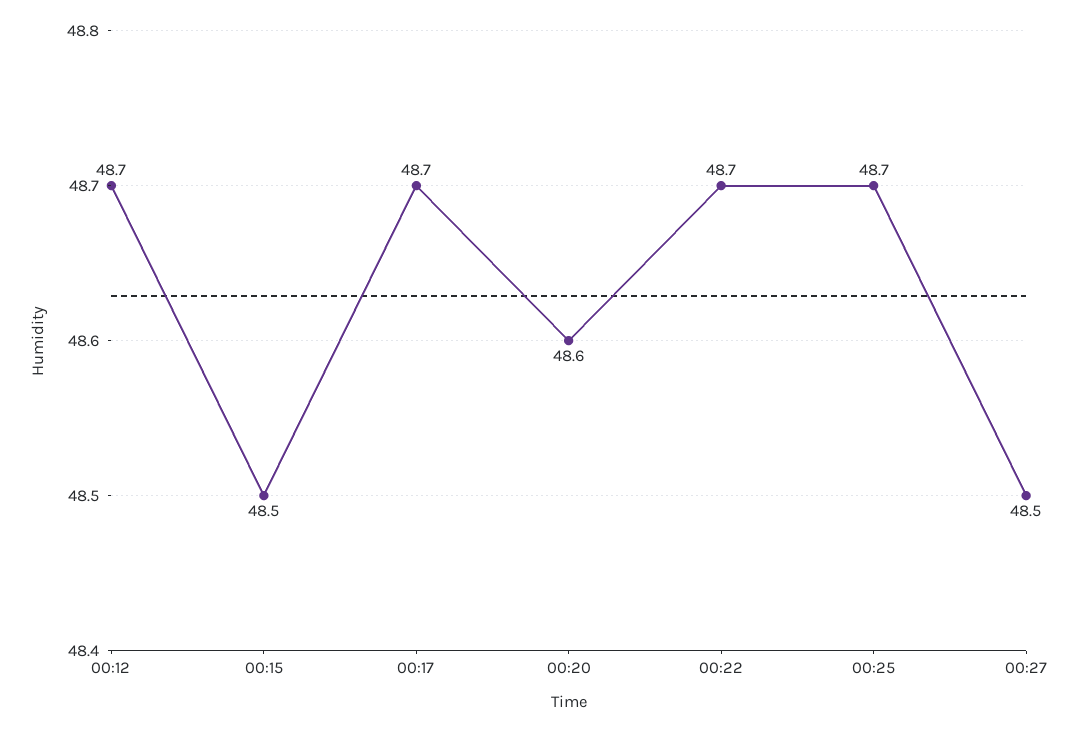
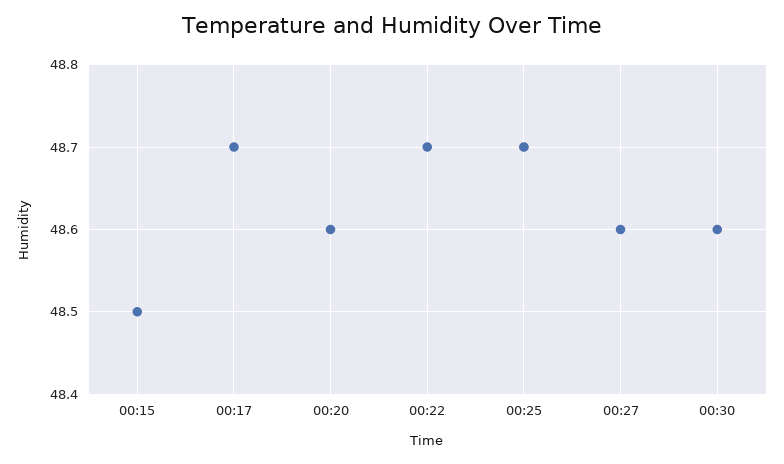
00:12: 48.7 -> none
00:27: 48.5 -> 48.6
00:30: none -> 48.6

